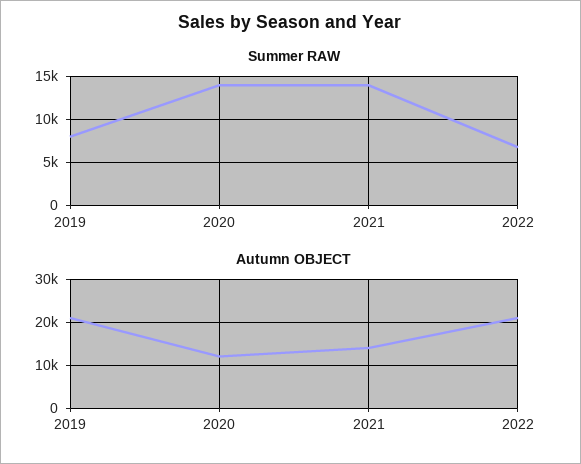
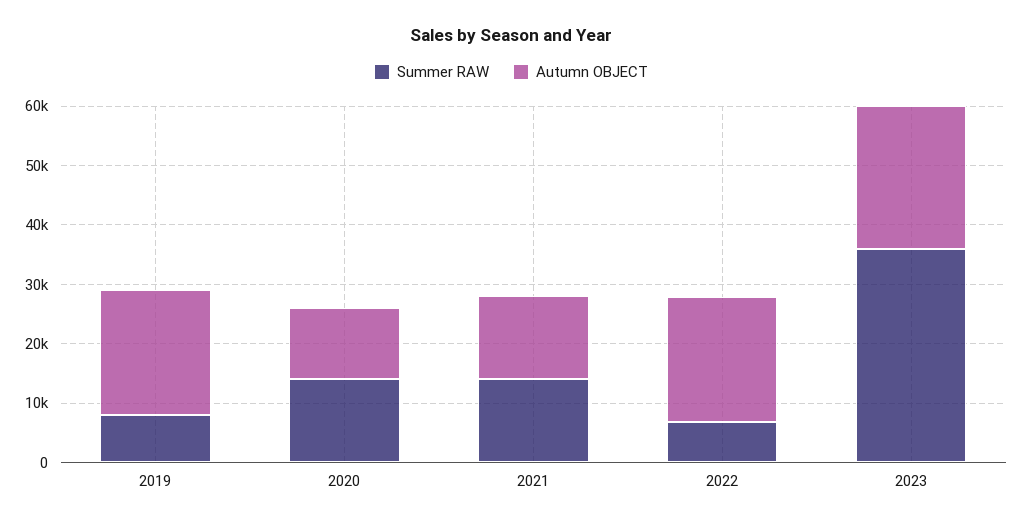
Summer RAW, 2023: none -> 36000
Autumn OBJECT, 2023: none -> 24000

